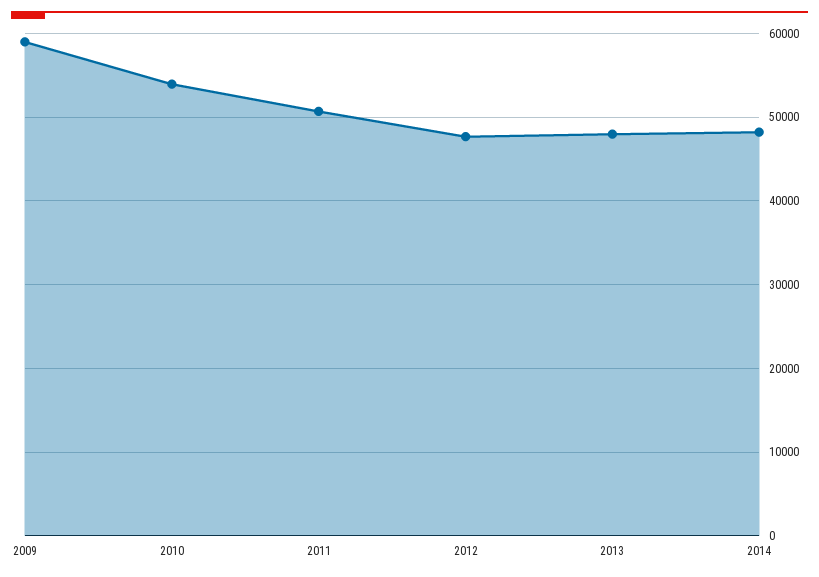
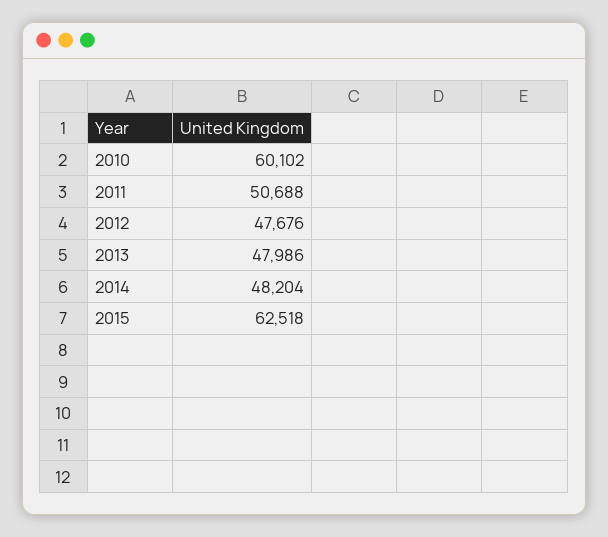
2009: 59000 -> none
2010: 54000 -> 60102
2015: none -> 62518

